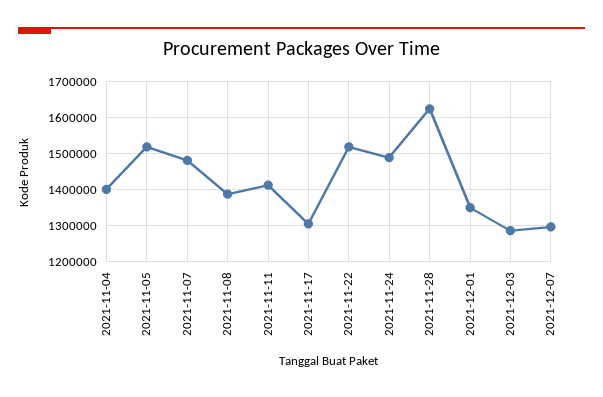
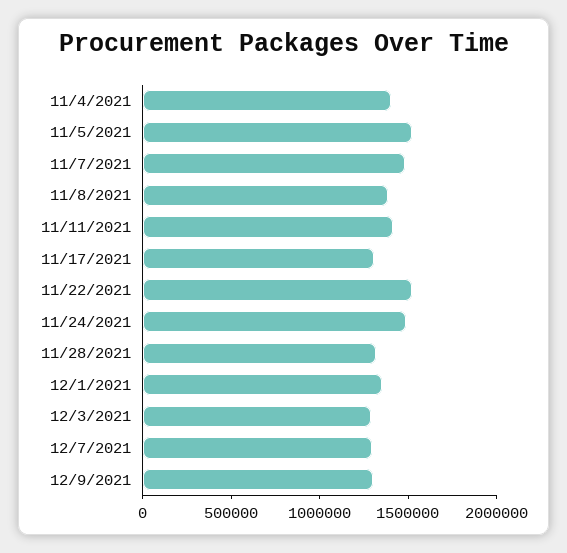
2021-11-28: 1620000 -> 1300000
12/9/2021: none -> 1300000

